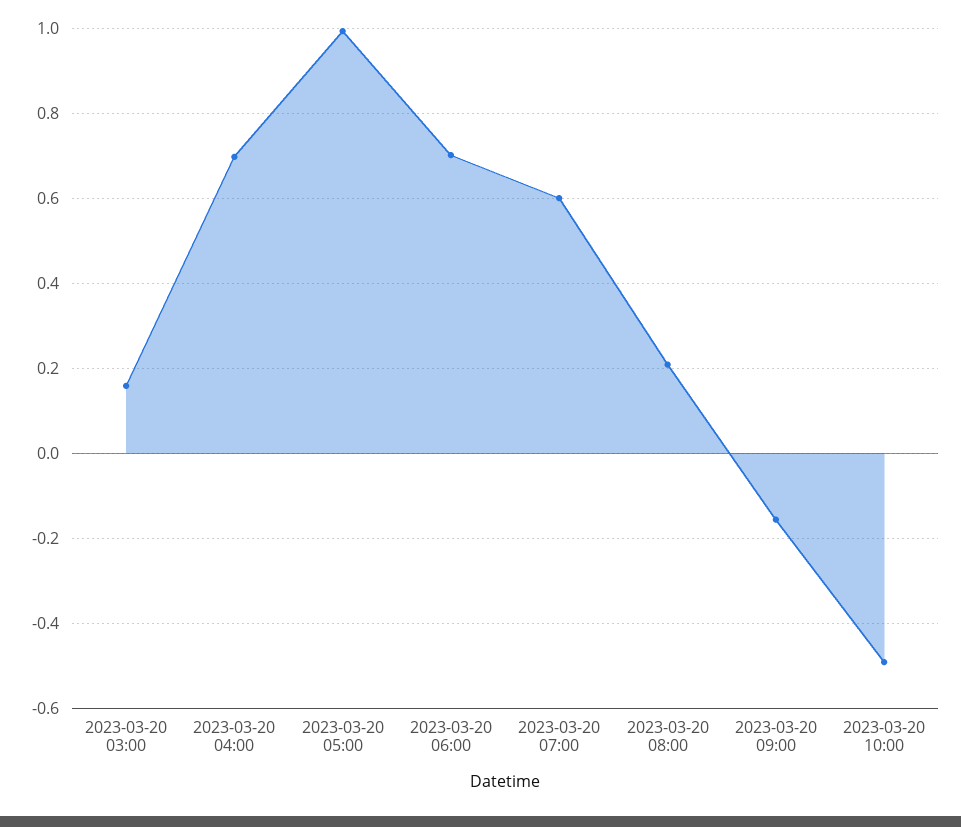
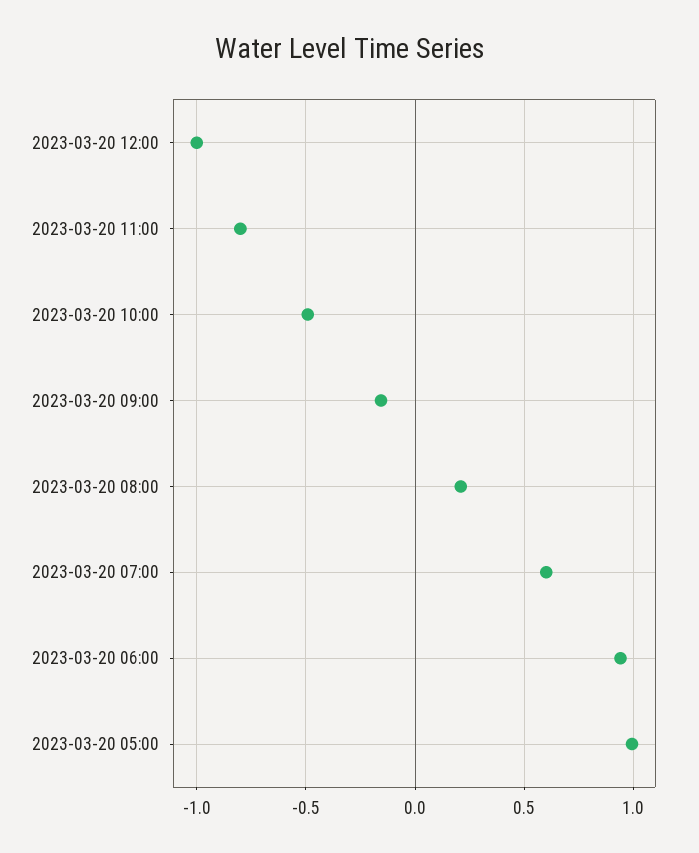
2023-03-20 03:00: 0.16 -> none
2023-03-20 04:00: 0.7 -> none
2023-03-20 06:00: 0.7 -> 0.95
2023-03-20 12:00: none -> -1
2023-03-20 11:00: none -> -0.8

